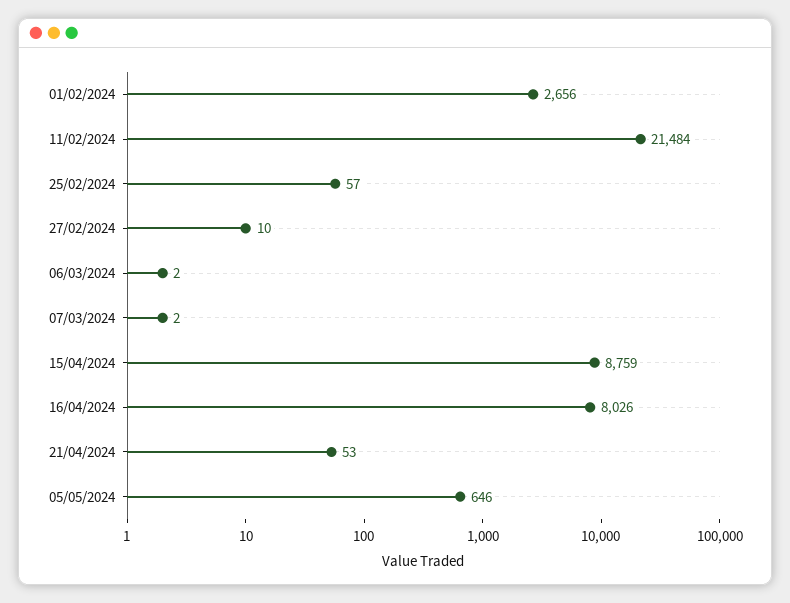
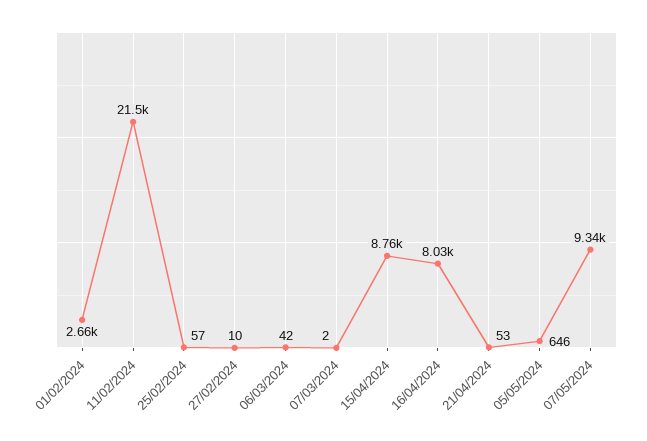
06/03/2024: 2 -> 42
07/05/2024: none -> 9340

